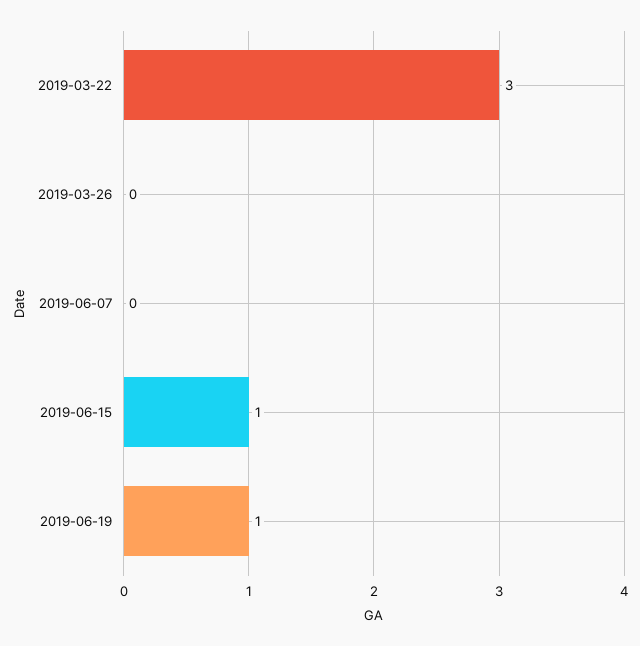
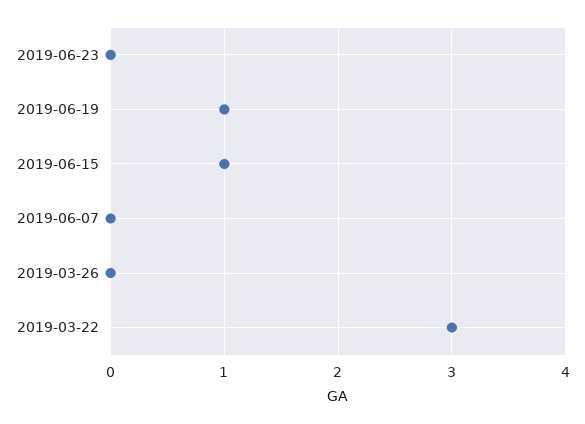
2019-06-23: none -> 0

